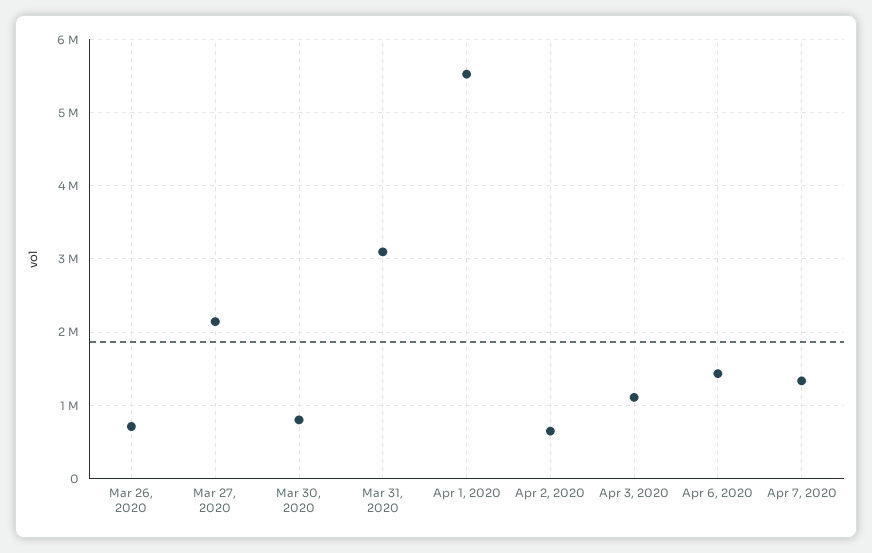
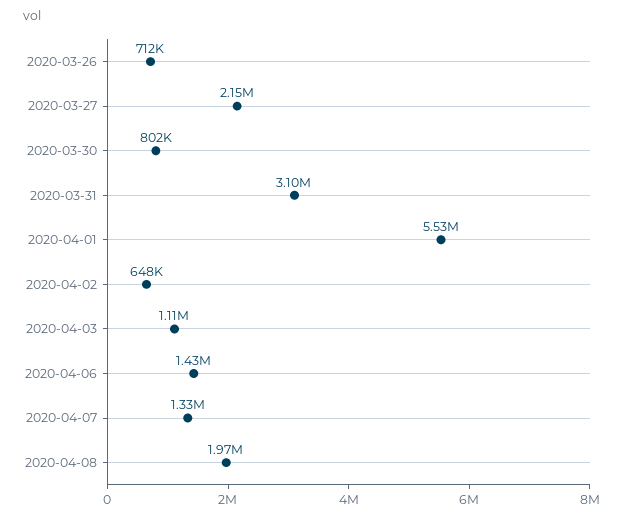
2020-04-08: none -> 1970000

